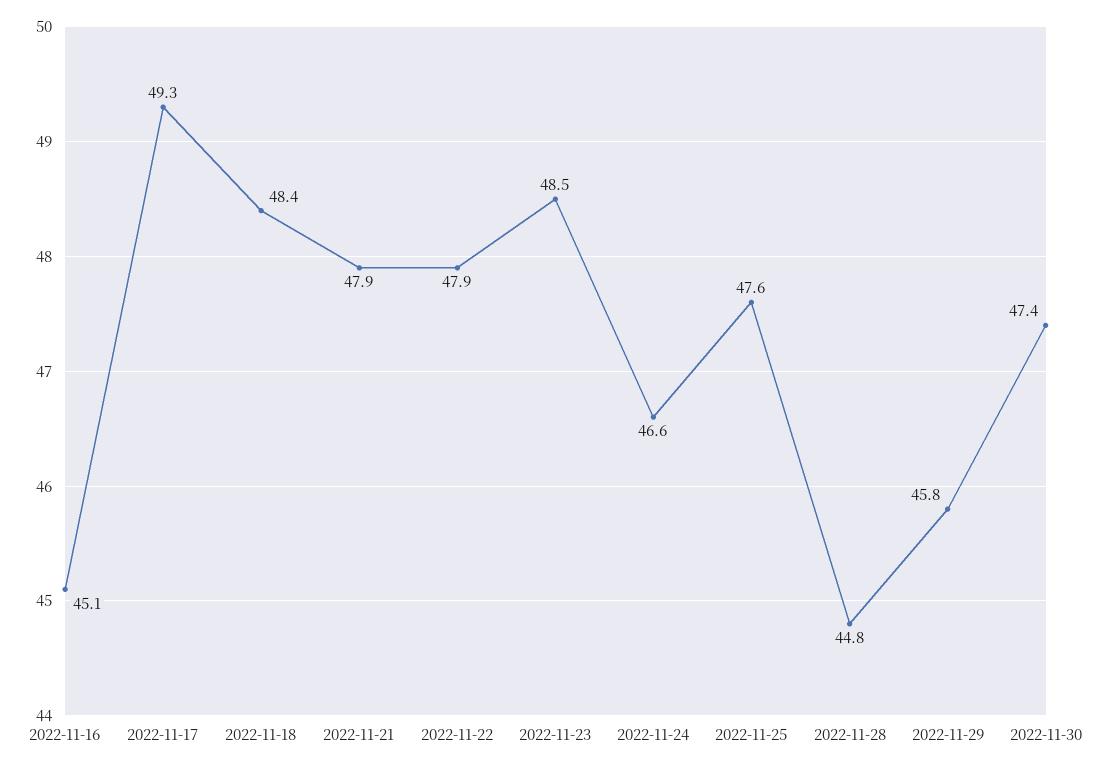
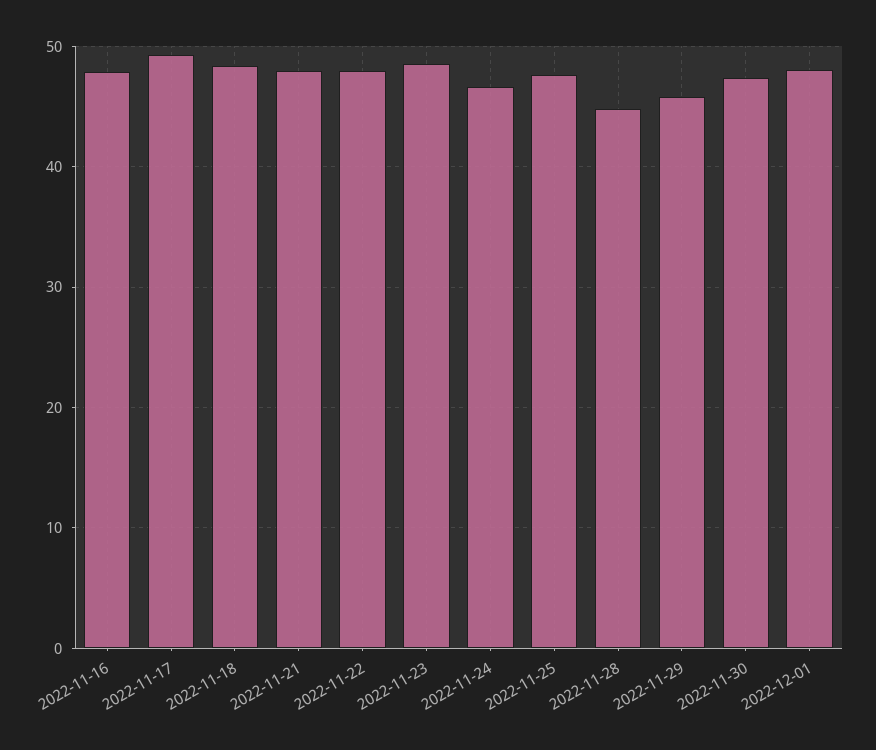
2022-11-16: 45.1 -> 48
2022-12-01: none -> 48

